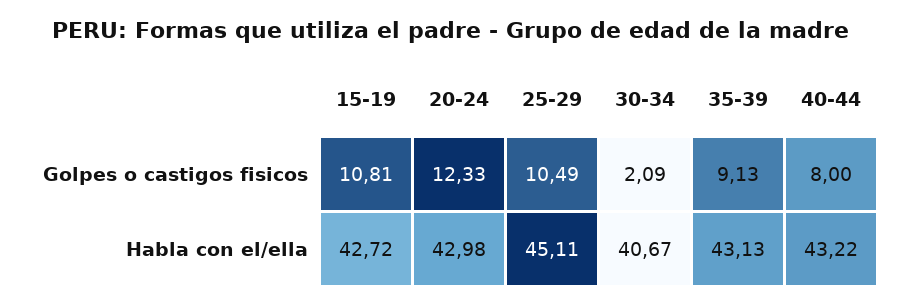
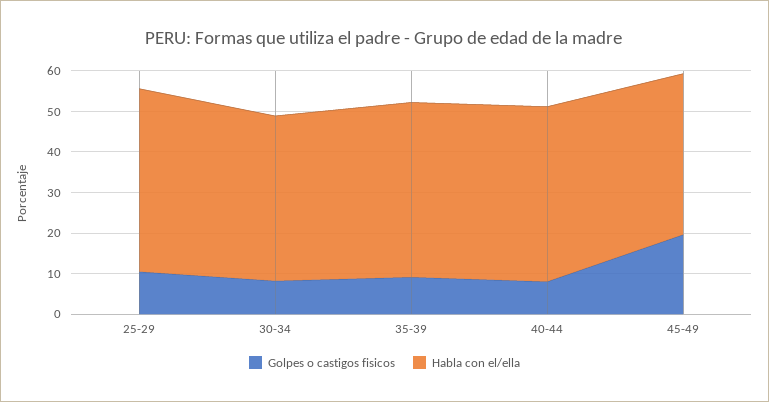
Golpes o castigos fisicos, 15-19: 10.81 -> none
Golpes o castigos fisicos, 20-24: 12.33 -> none
Golpes o castigos fisicos, 30-34: 2.09 -> 8
Habla con el/ella, 15-19: 42.72 -> none
Habla con el/ella, 20-24: 42.98 -> none
Golpes o castigos fisicos, 45-49: none -> 20
Habla con el/ella, 45-49: none -> 40

